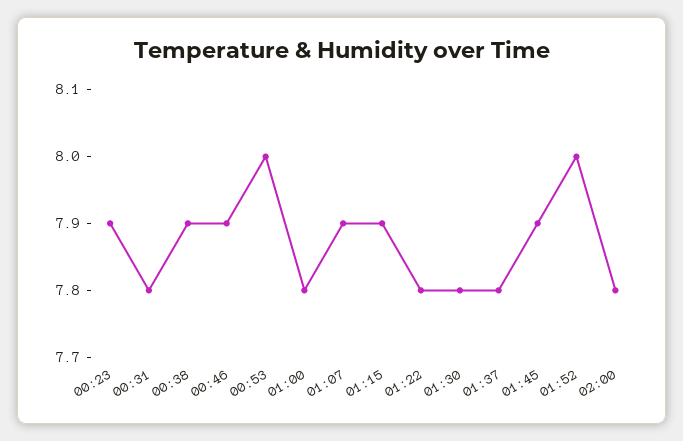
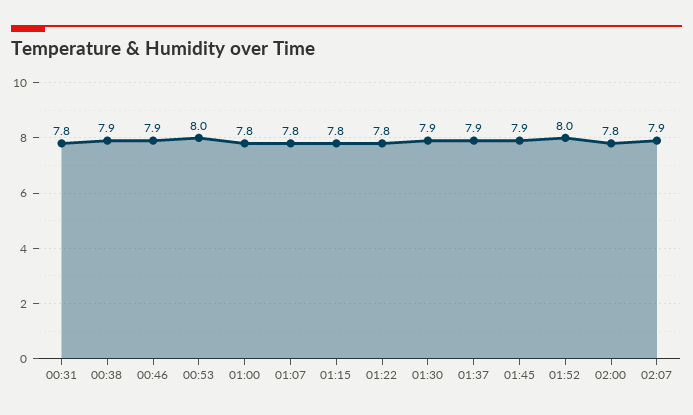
00:23: 7.9 -> none
01:07: 7.9 -> 7.8
01:15: 7.9 -> 7.8
01:30: 7.8 -> 7.9
01:37: 7.8 -> 7.9
02:07: none -> 7.9

